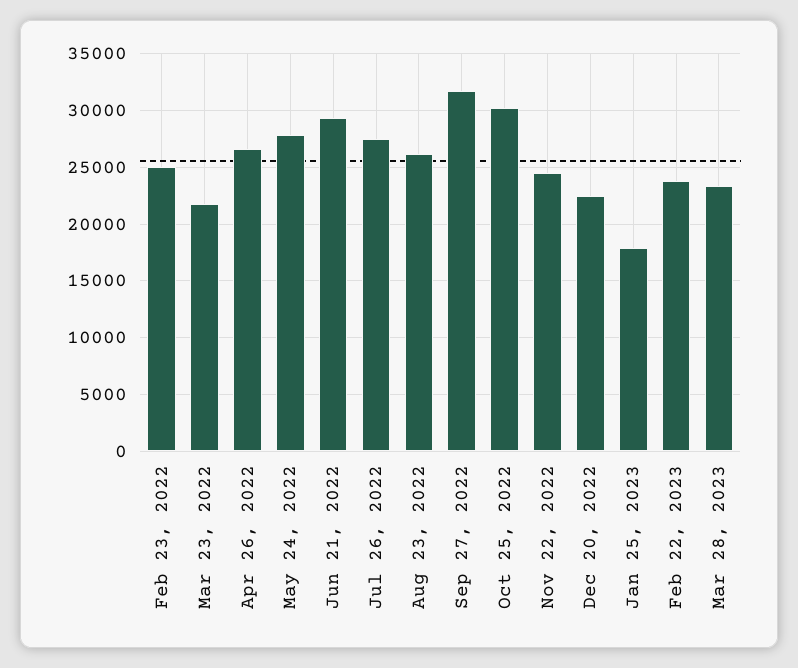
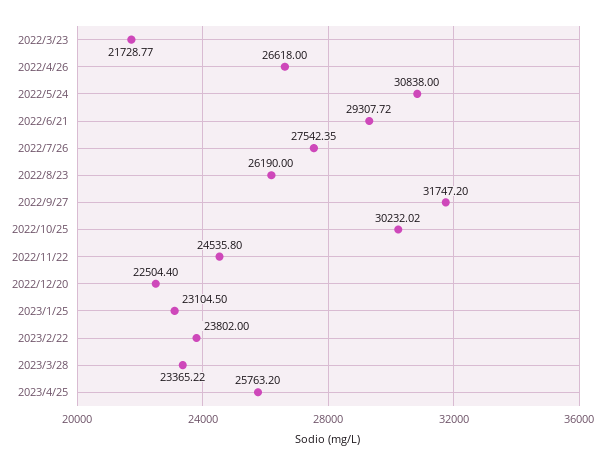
Feb 23, 2022: 25000 -> none
May 24, 2022: 28000 -> 30838
Jan 25, 2023: 18000 -> 23104.5
2023/4/25: none -> 25763.2

